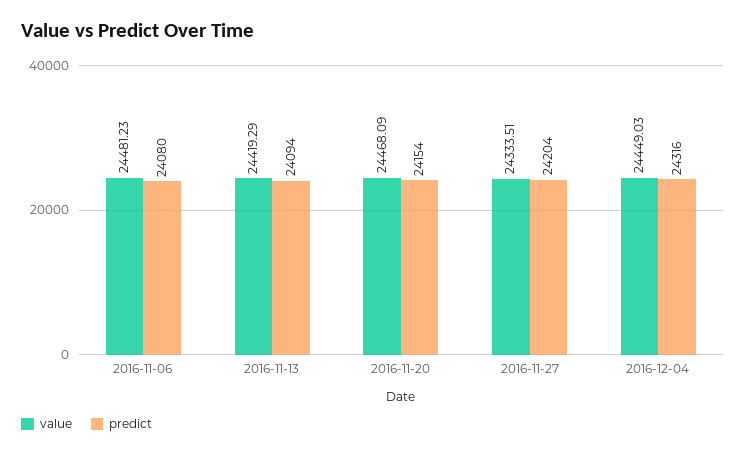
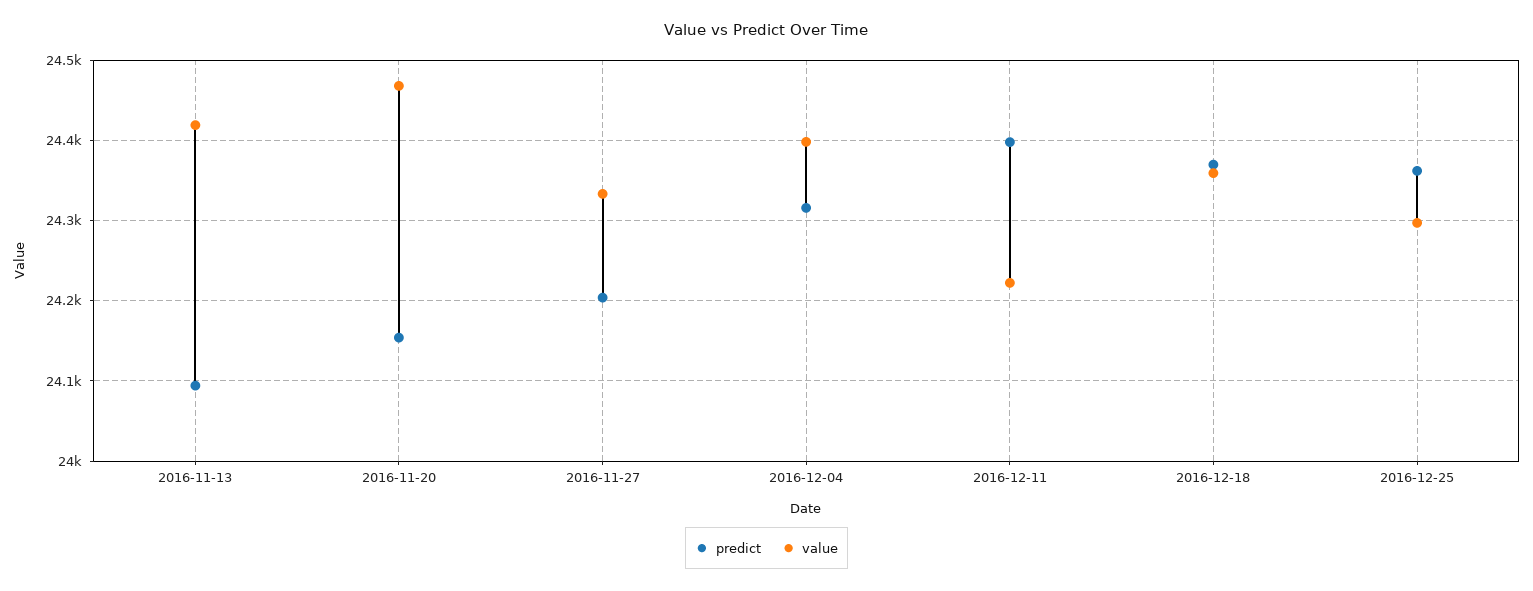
value, 2016-11-06: 24481.23 -> none
predict, 2016-11-06: 24080 -> none
value, 2016-12-04: 24449.03 -> 24400
predict, 2016-12-11: none -> 24400
value, 2016-12-11: none -> 24220
predict, 2016-12-18: none -> 24370
value, 2016-12-18: none -> 24360
predict, 2016-12-25: none -> 24360
value, 2016-12-25: none -> 24300

